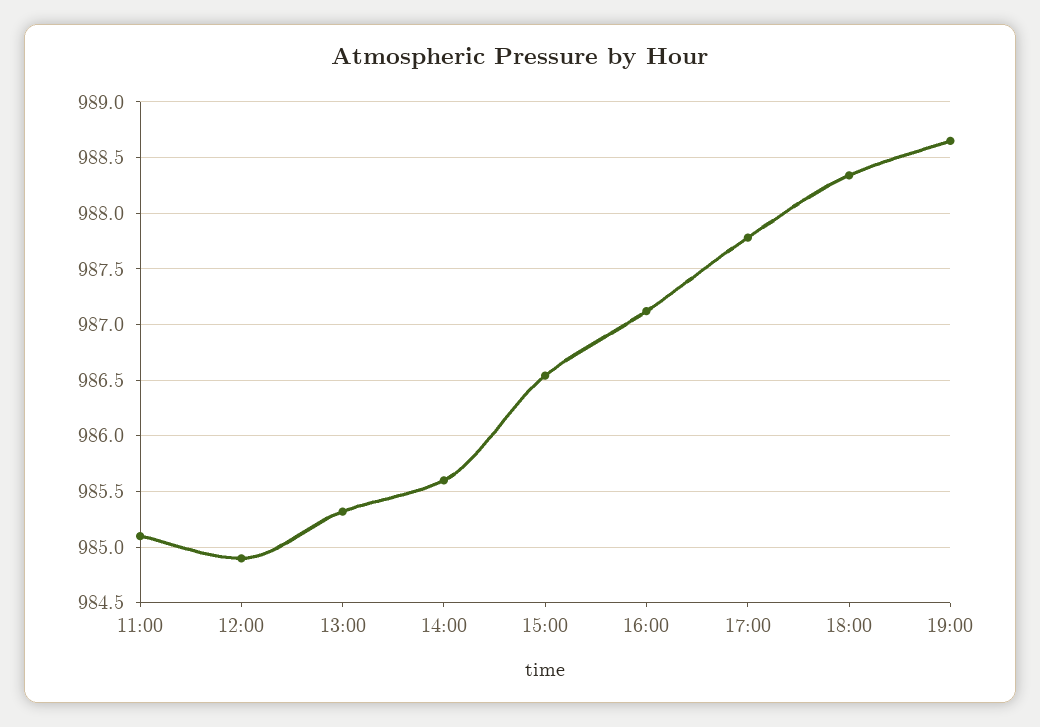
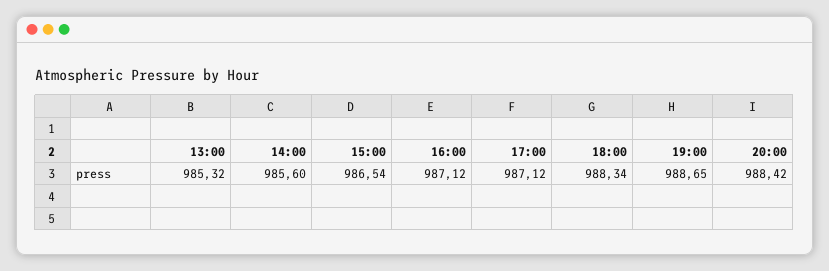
11:00: 985.1 -> none
12:00: 984.9 -> none
17:00: 987.8 -> 987.12
20:00: none -> 988.42

